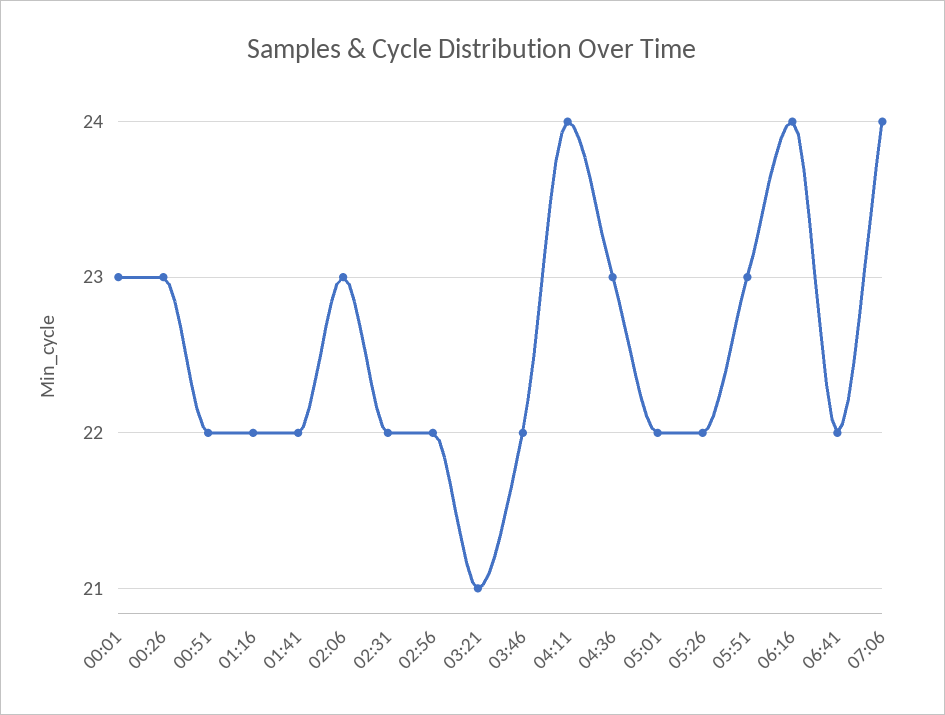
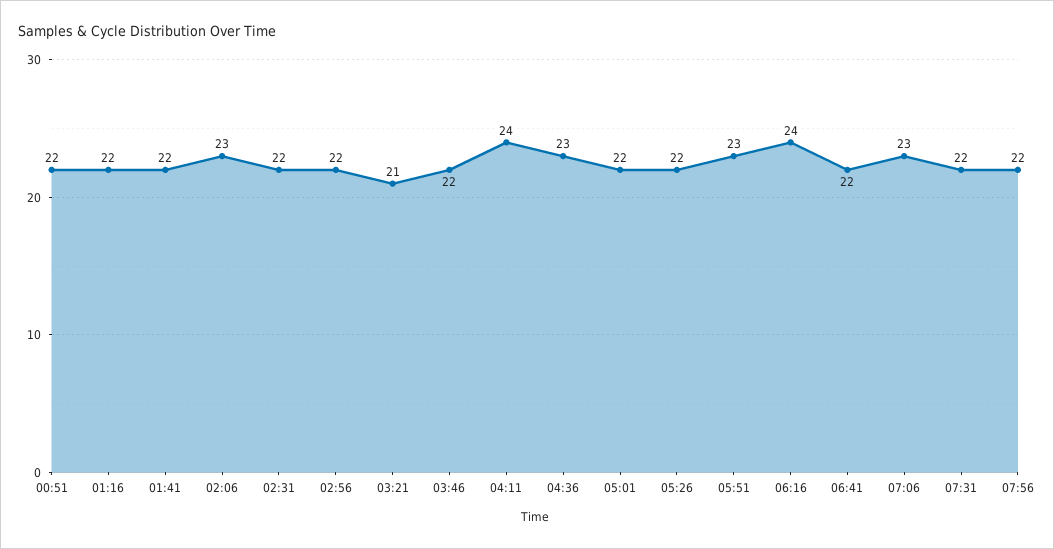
00:01: 23 -> none
00:26: 23 -> none
07:06: 24 -> 23
07:31: none -> 22
07:56: none -> 22

